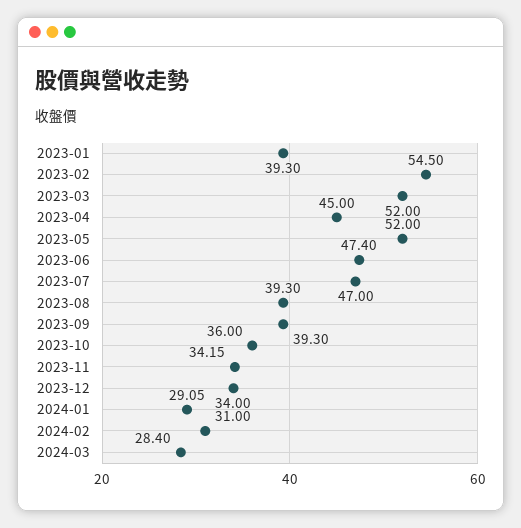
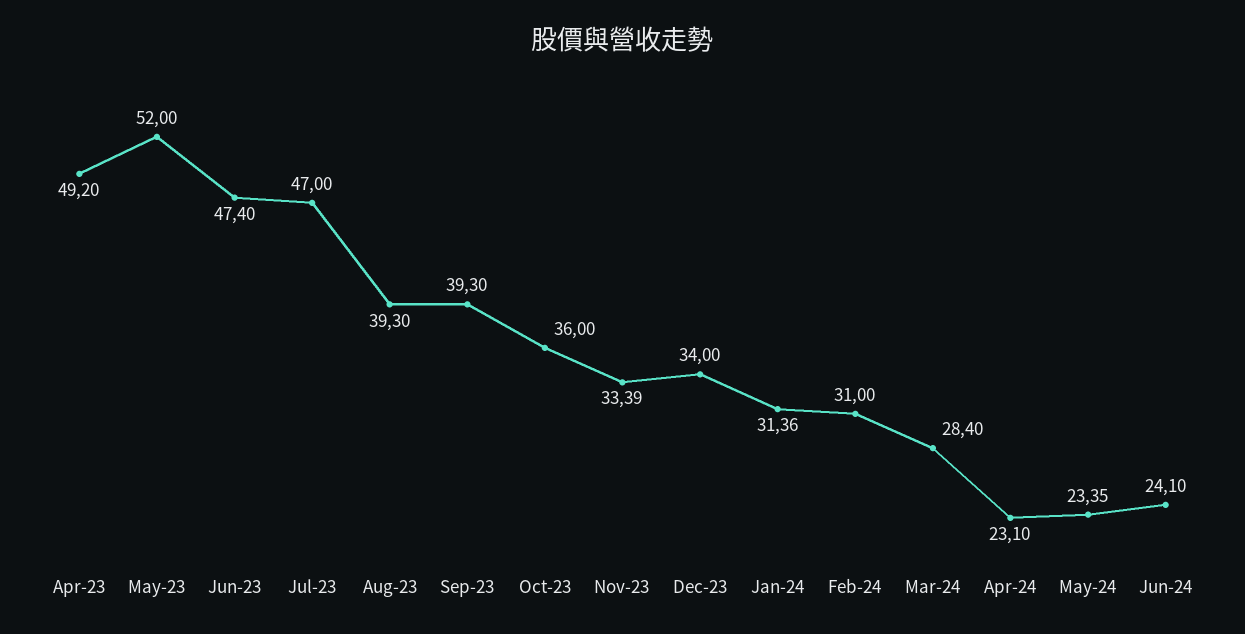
2023-01: 39.3 -> none
2023-02: 54.5 -> none
2023-03: 52 -> none
2023-04: 45 -> 49.2
2023-11: 34.15 -> 33.39
2024-01: 29.05 -> 31.36
Apr-24: none -> 23.1
May-24: none -> 23.35
Jun-24: none -> 24.1

